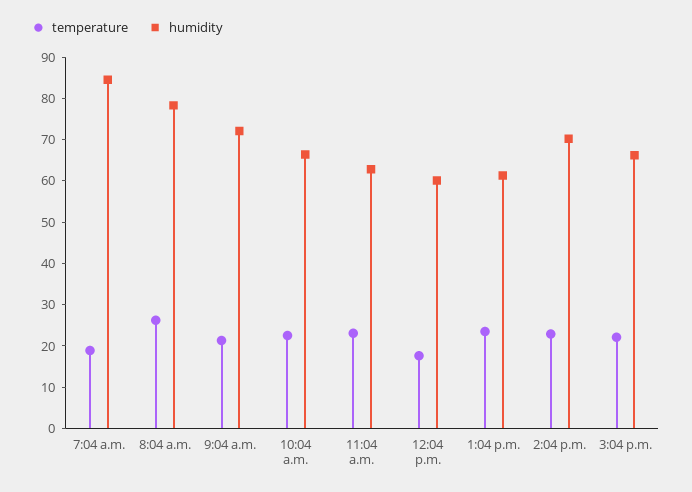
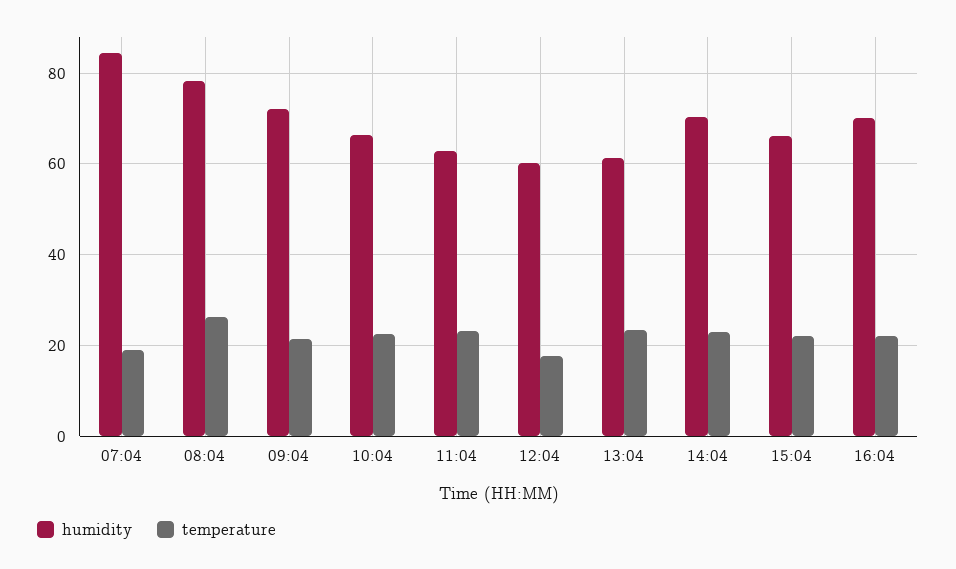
humidity, 16:04: none -> 70
temperature, 16:04: none -> 22

